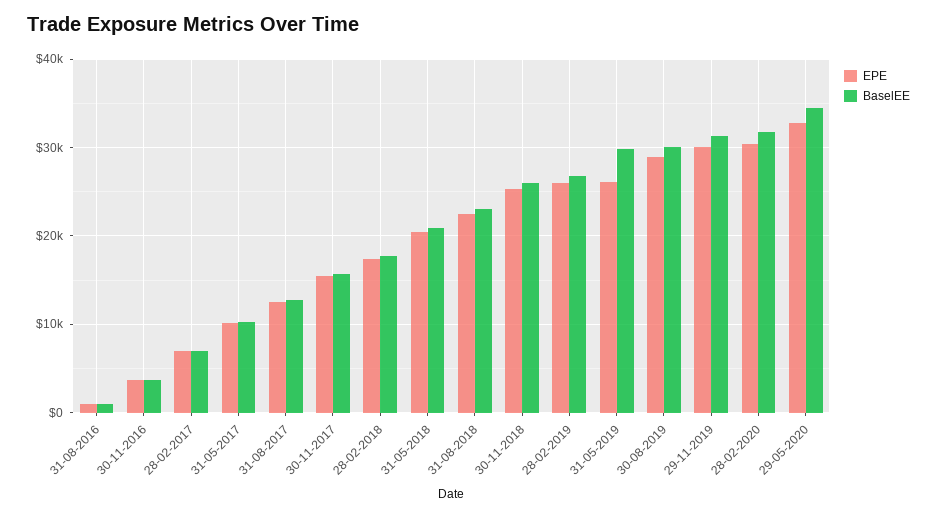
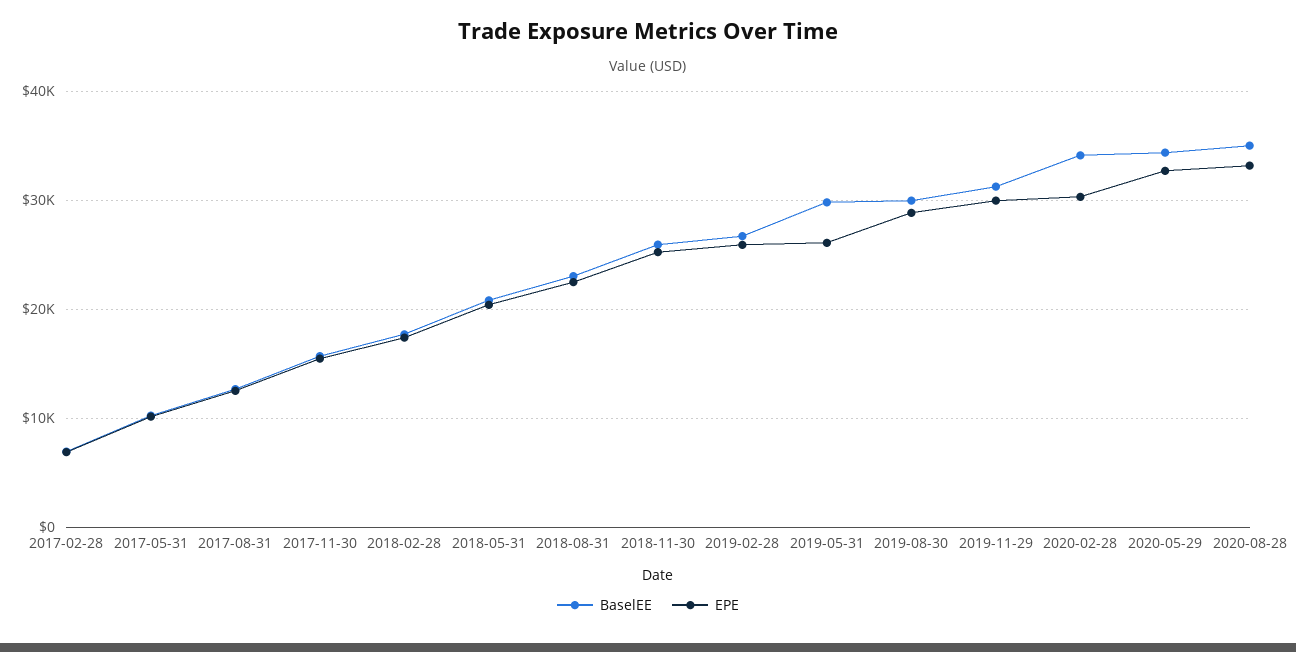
EPE, 31-08-2016: 1000 -> none
BaselEE, 31-08-2016: 1000 -> none
EPE, 30-11-2016: 4000 -> none
BaselEE, 30-11-2016: 4000 -> none
BaselEE, 28-02-2020: 32000 -> 34000
BaselEE, 2020-08-28: none -> 35000
EPE, 2020-08-28: none -> 33000

